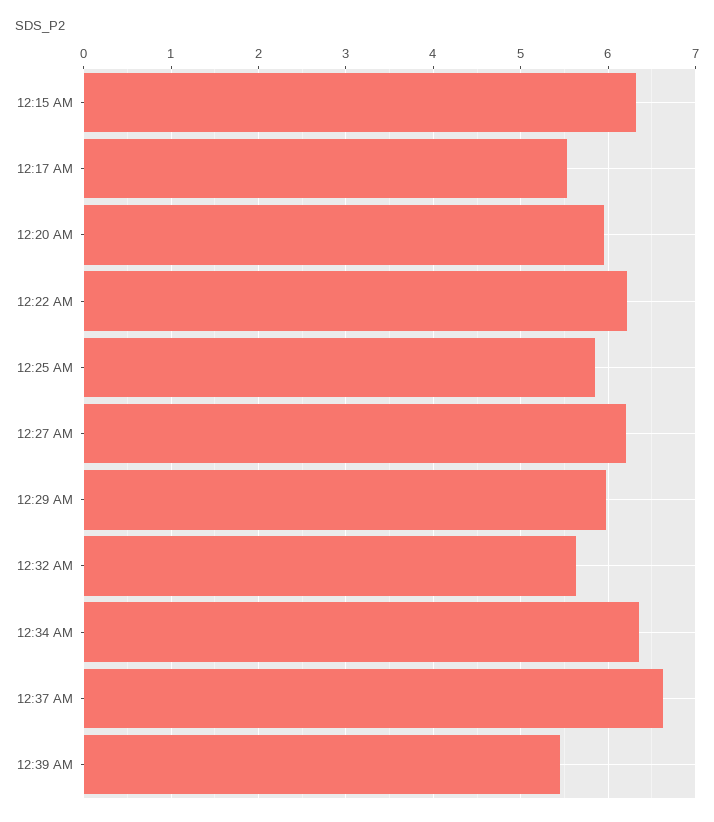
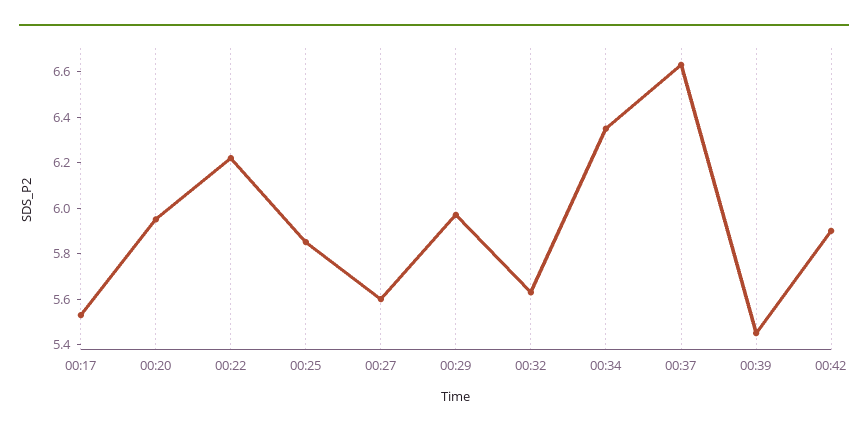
12:15 AM: 6.3 -> none
12:27 AM: 6.2 -> 5.6
00:42: none -> 5.9

